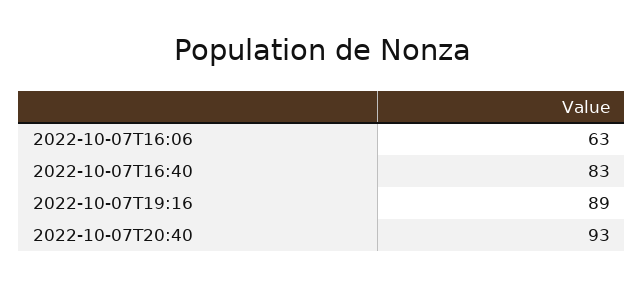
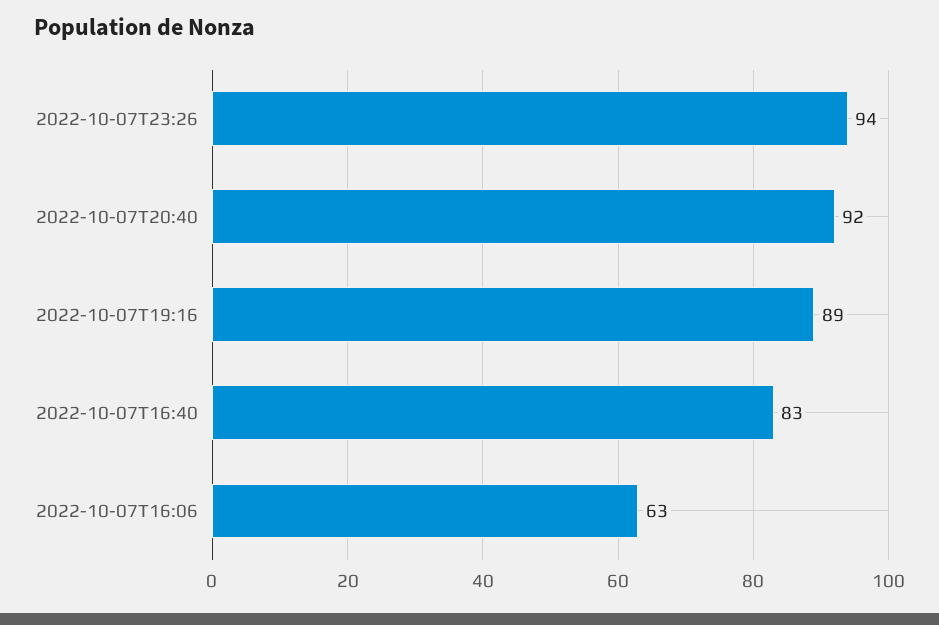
2022-10-07T20:40: 93 -> 92
2022-10-07T23:26: none -> 94

